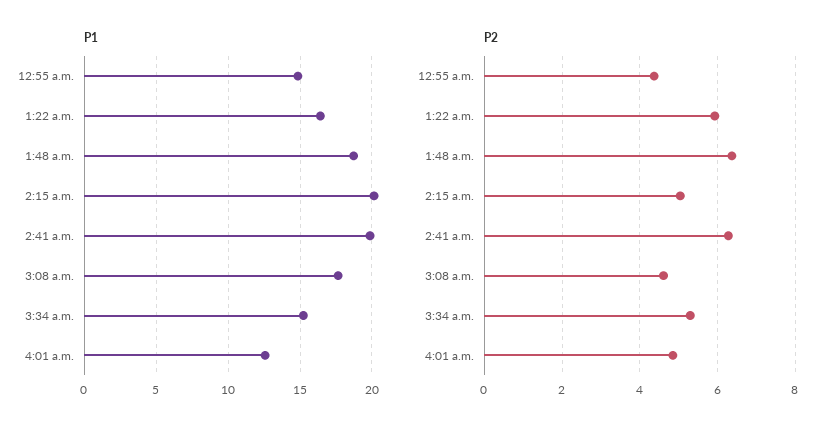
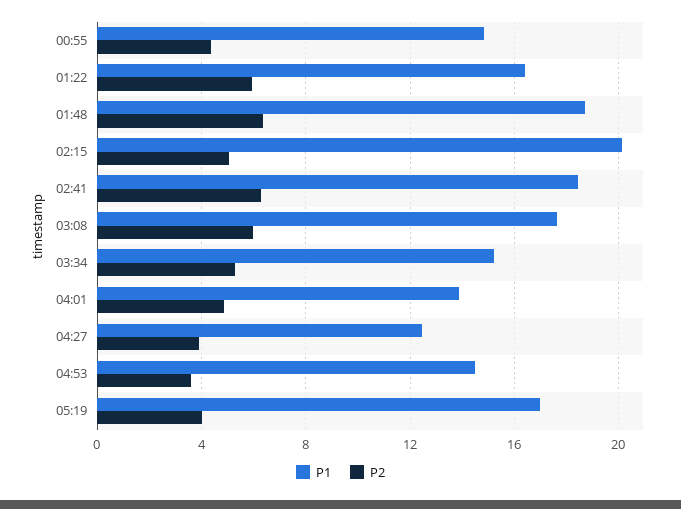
P1, 2:41 a.m.: 20 -> 18.5
P1, 4:01 a.m.: 12.5 -> 14
P2, 3:08 a.m.: 4.6 -> 6
P1, 04:27: none -> 12.5
P2, 04:27: none -> 4
P1, 04:53: none -> 14.5
P2, 04:53: none -> 3.5
P1, 05:19: none -> 17
P2, 05:19: none -> 4

